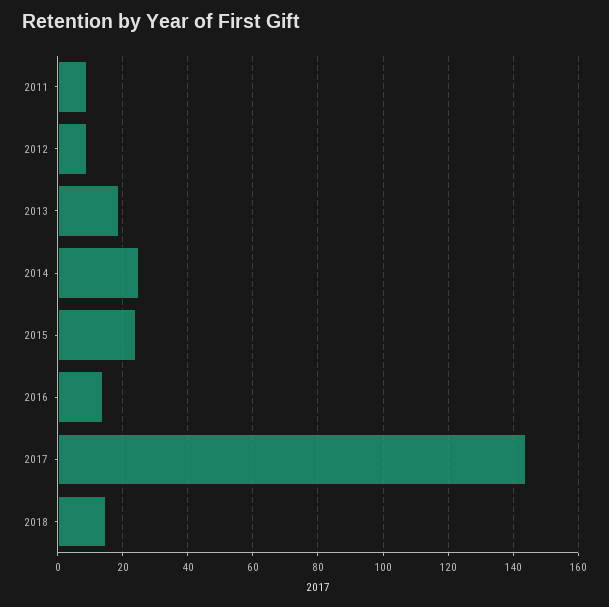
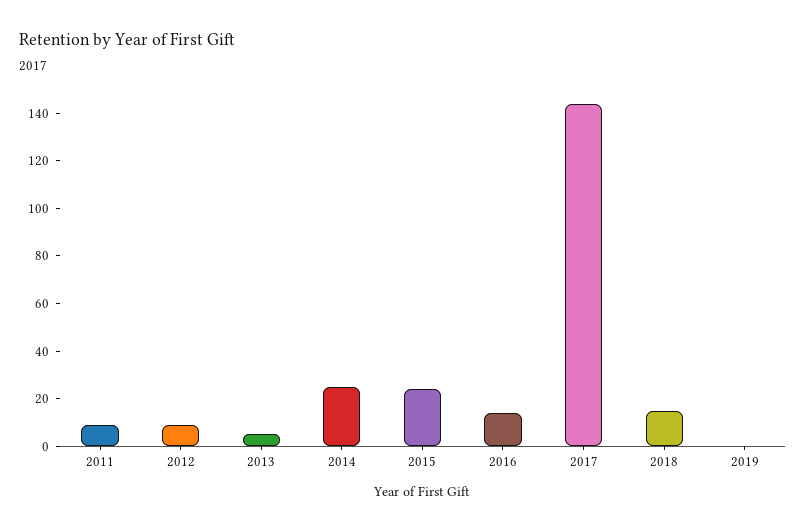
2013: 20 -> 5
2019: none -> 0

